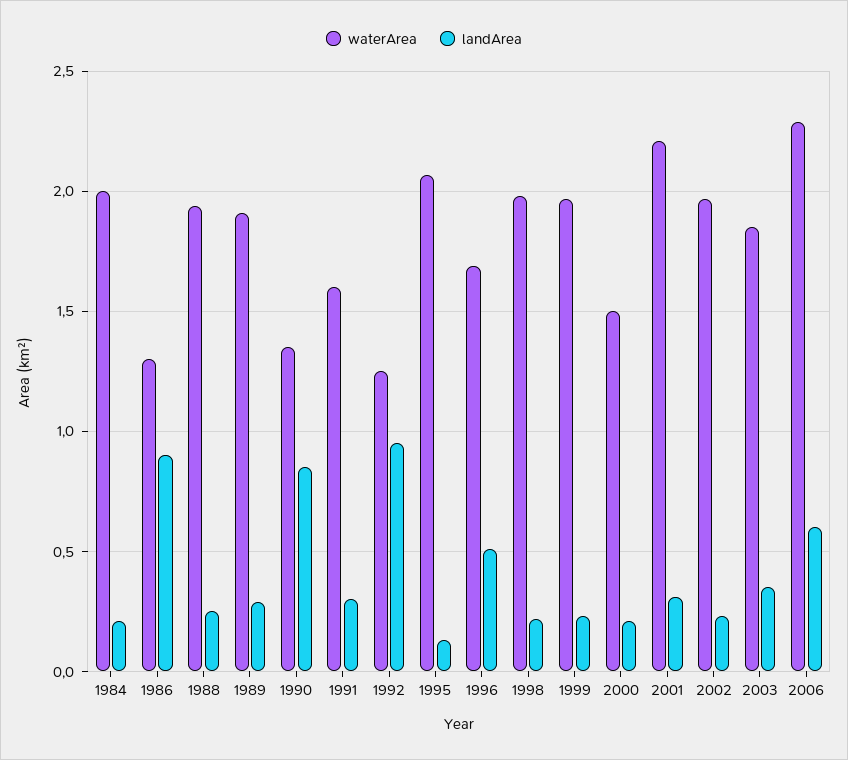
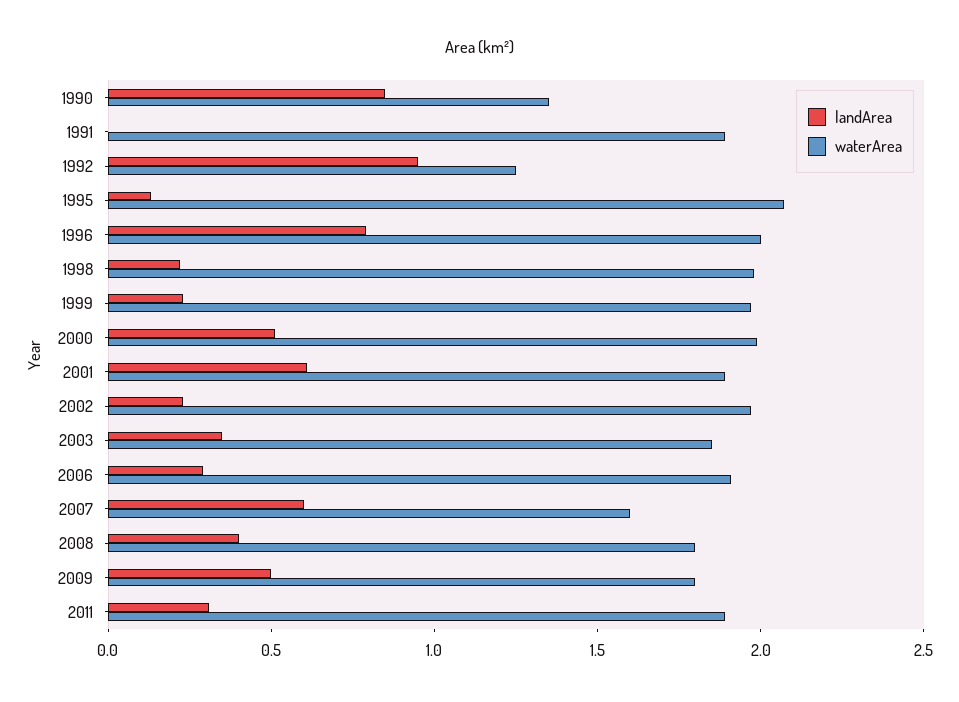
waterArea, 1984: 2 -> none
landArea, 1984: 0.2 -> none
waterArea, 1986: 1.3 -> none
landArea, 1986: 0.9 -> none
waterArea, 1988: 1.95 -> none
landArea, 1988: 0.25 -> none
waterArea, 1989: 1.9 -> none
landArea, 1989: 0.3 -> none
waterArea, 1991: 1.6 -> 1.9
landArea, 1991: 0.3 -> 0
waterArea, 1996: 1.7 -> 2
landArea, 1996: 0.5 -> 0.8
waterArea, 2000: 1.5 -> 2
landArea, 2000: 0.2 -> 0.5
waterArea, 2001: 2.2 -> 1.9
landArea, 2001: 0.3 -> 0.6
waterArea, 2006: 2.3 -> 1.9
landArea, 2006: 0.6 -> 0.3
landArea, 2007: none -> 0.6
waterArea, 2007: none -> 1.6
landArea, 2008: none -> 0.4
waterArea, 2008: none -> 1.8
landArea, 2009: none -> 0.5
waterArea, 2009: none -> 1.8
landArea, 2011: none -> 0.3
waterArea, 2011: none -> 1.9

